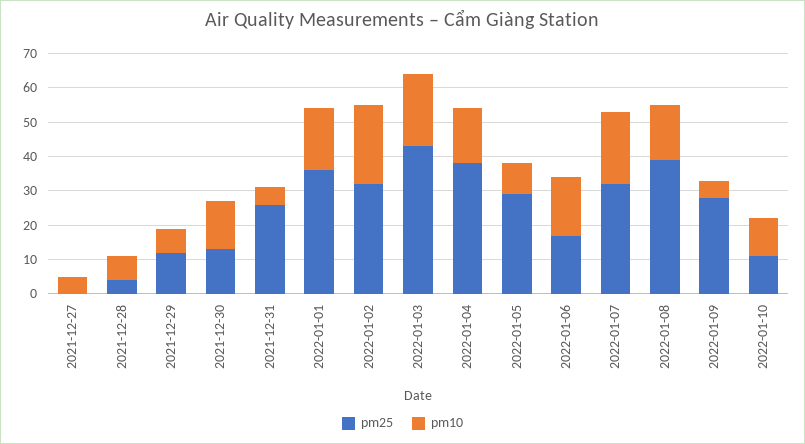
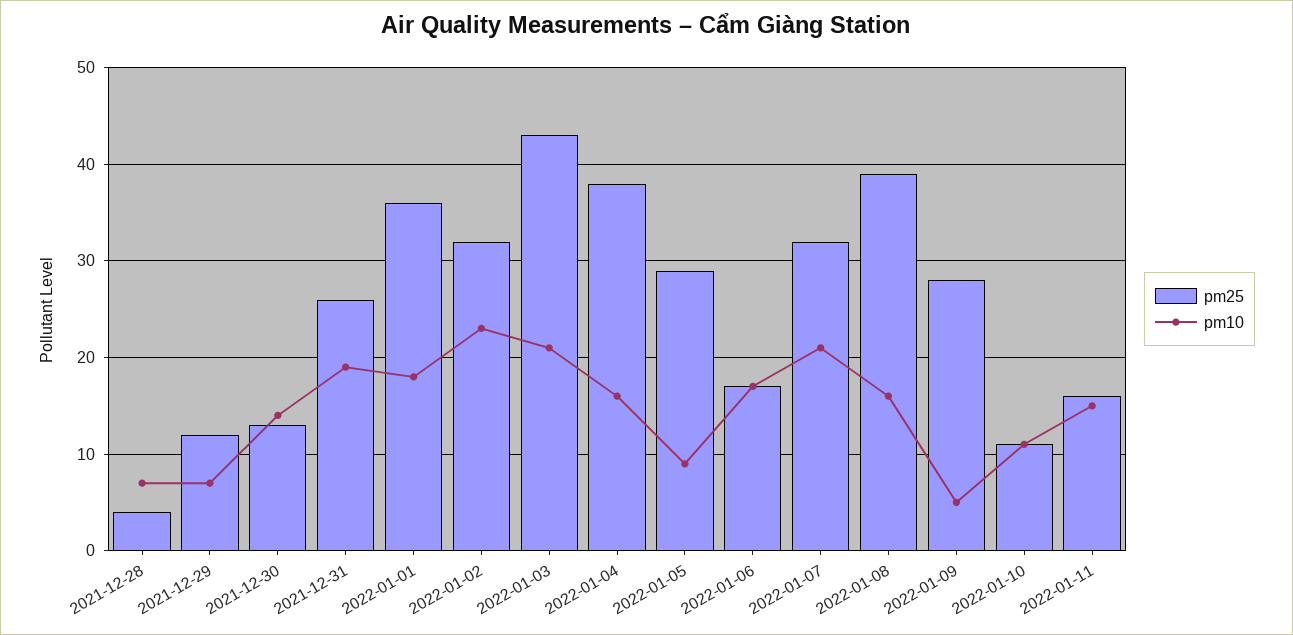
pm25, 2021-12-27: 0 -> none
pm10, 2021-12-27: 5 -> none
pm10, 2021-12-31: 5 -> 19
pm25, 2022-01-11: none -> 16
pm10, 2022-01-11: none -> 15

